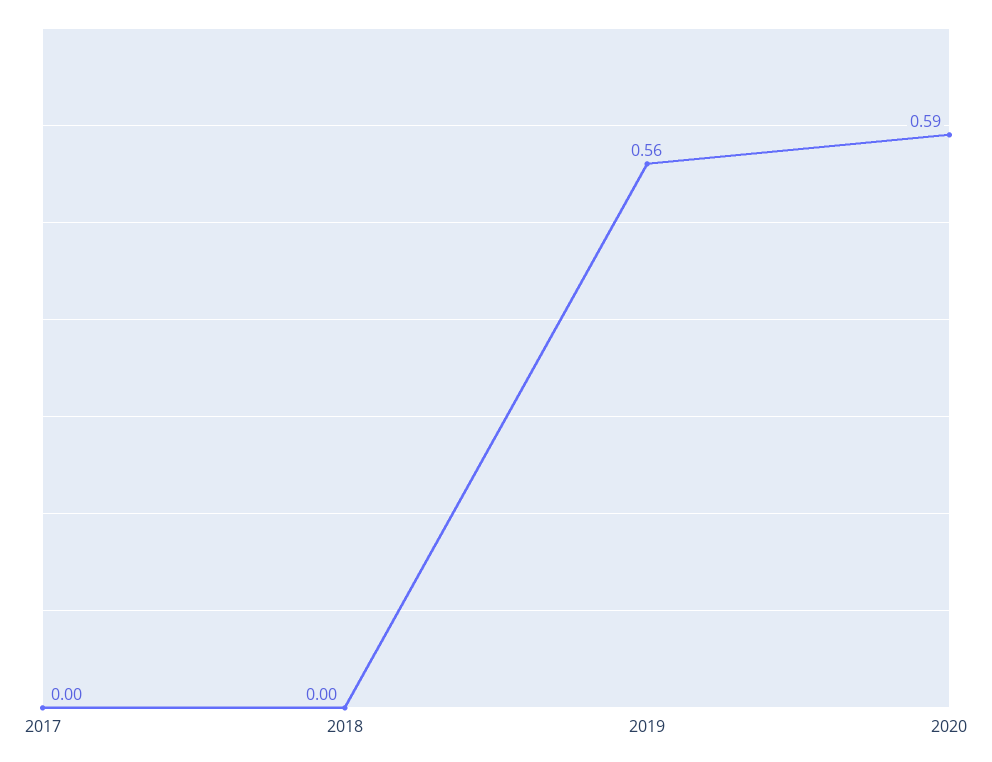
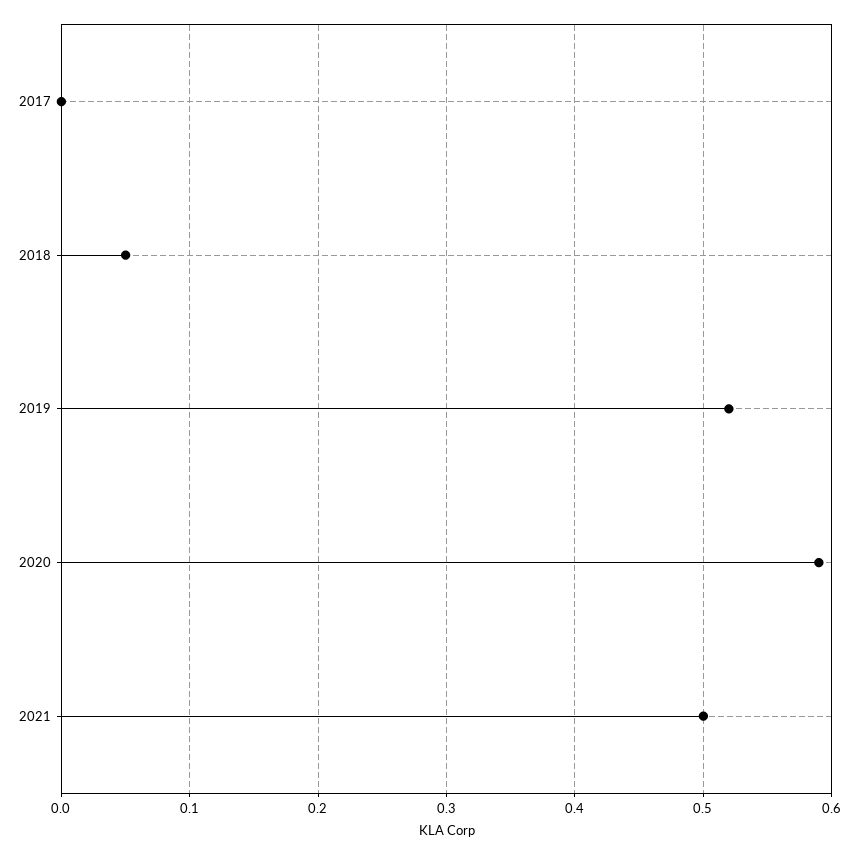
2018: 0 -> 0.05
2019: 0.56 -> 0.52
2021: none -> 0.5

